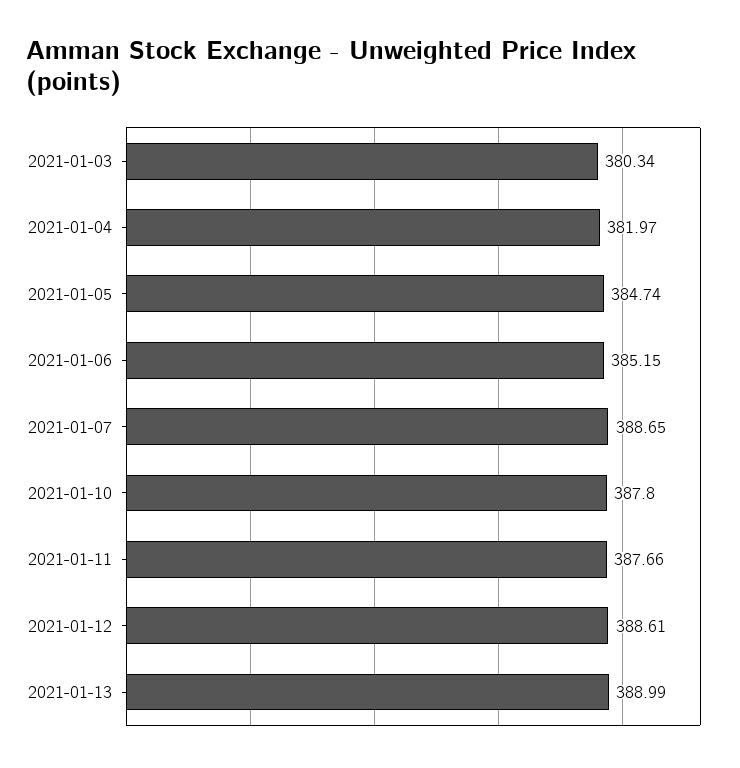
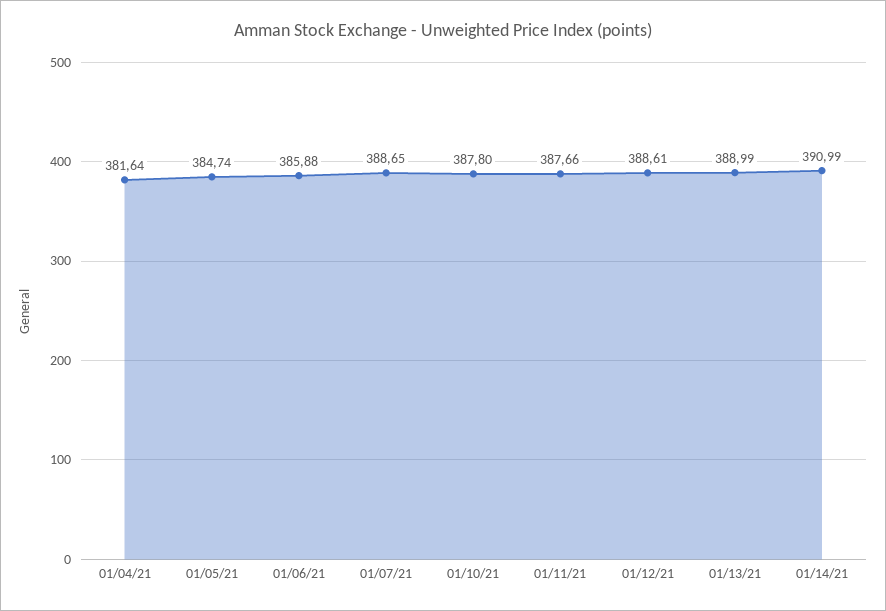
2021-01-03: 380.34 -> none
2021-01-04: 381.97 -> 381.64
2021-01-06: 385.15 -> 385.88
01/14/21: none -> 390.99

